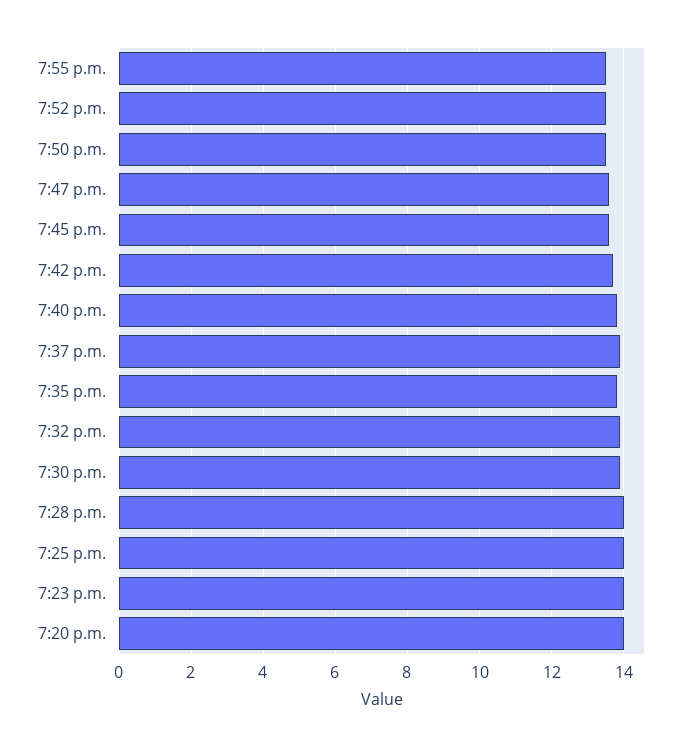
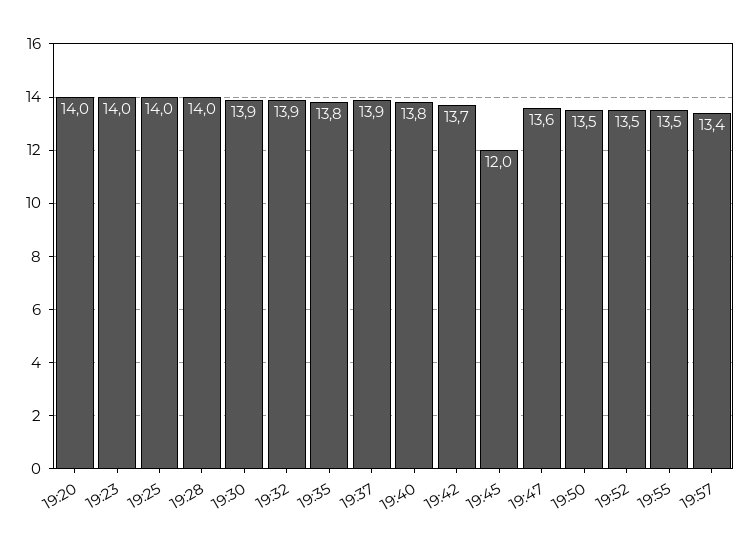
7:45 p.m.: 13.5 -> 12
19:57: none -> 13.4

